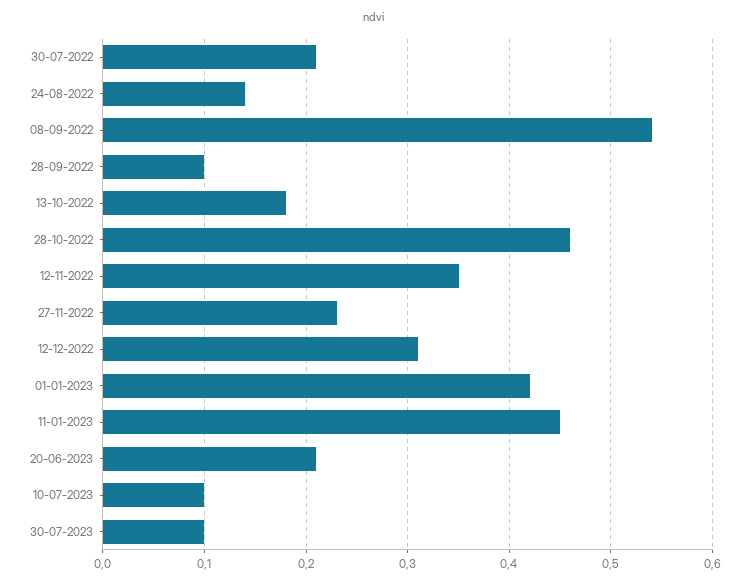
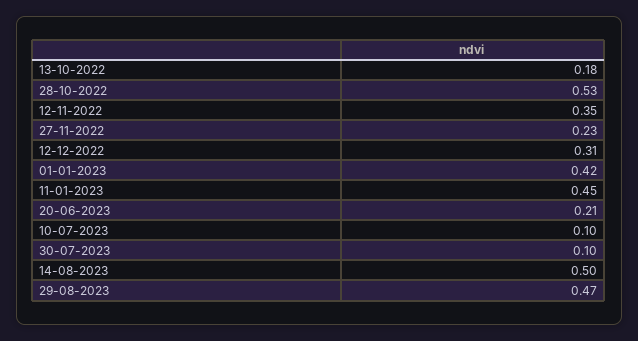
30-07-2022: 0.21 -> none
24-08-2022: 0.14 -> none
08-09-2022: 0.54 -> none
28-09-2022: 0.1 -> none
28-10-2022: 0.46 -> 0.53
14-08-2023: none -> 0.5
29-08-2023: none -> 0.47

